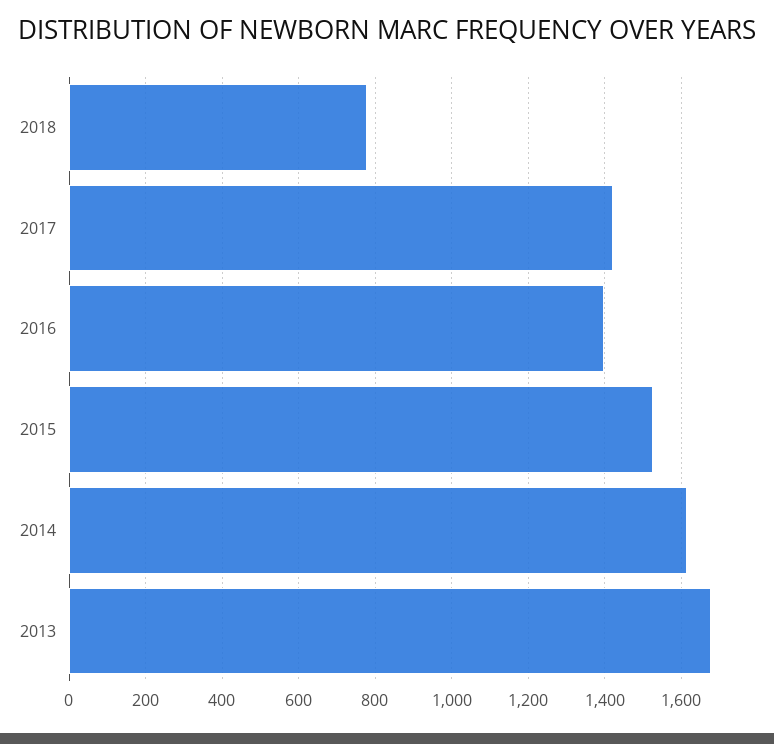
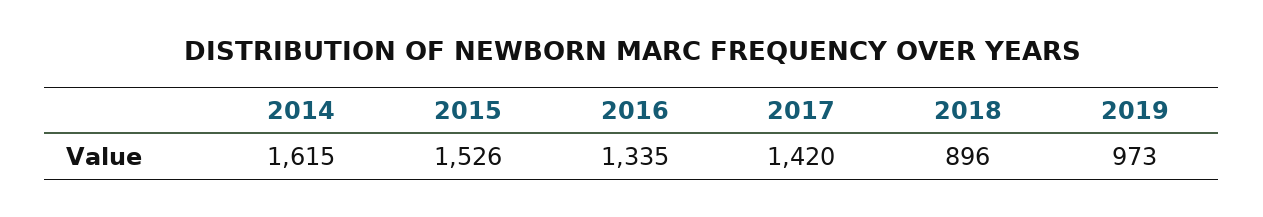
2018: 780 -> 896
2016: 1400 -> 1335
2013: 1680 -> none
2019: none -> 973

